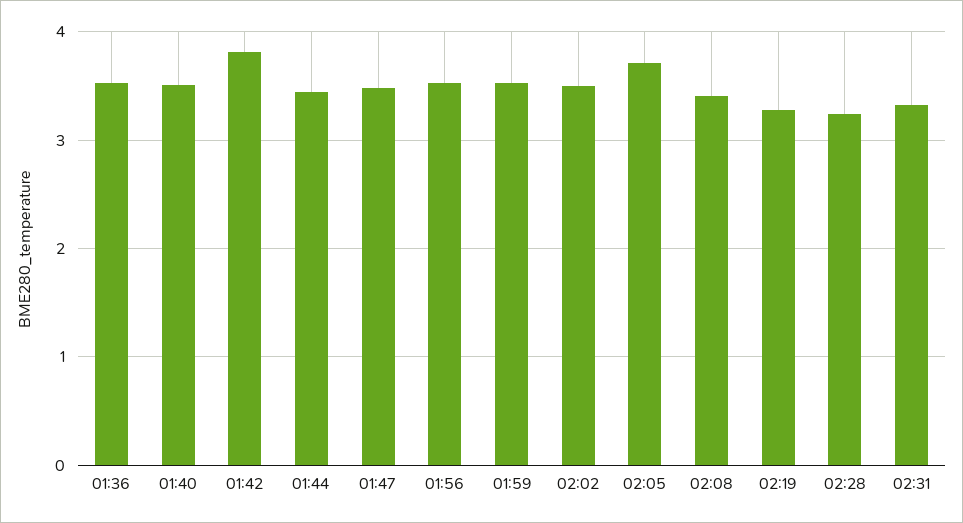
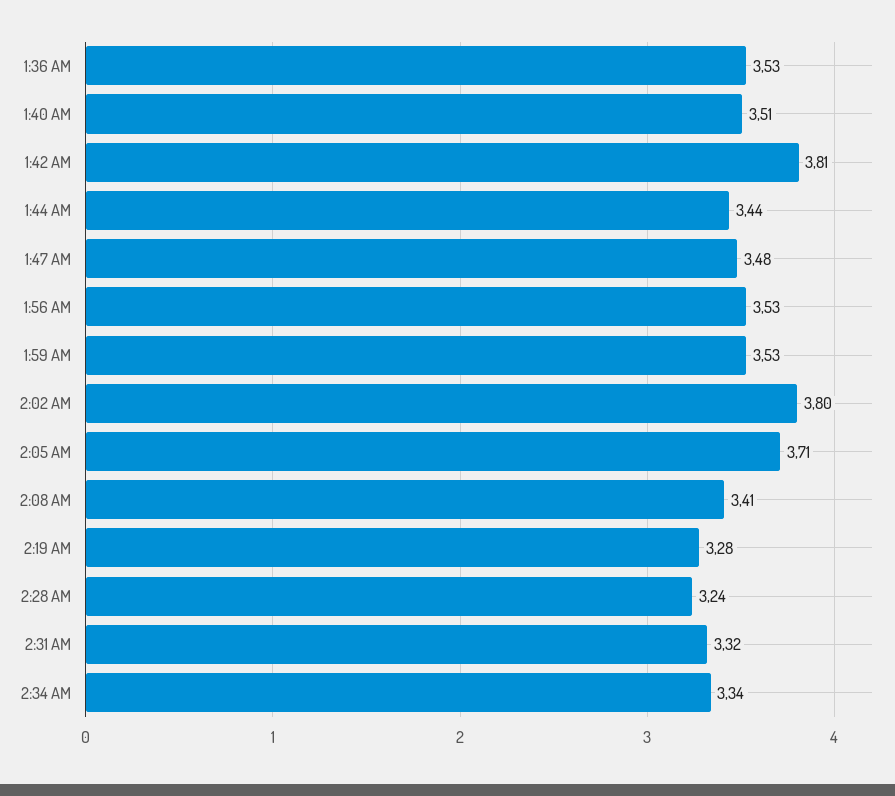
02:02: 3.5 -> 3.8
2:34 AM: none -> 3.34

